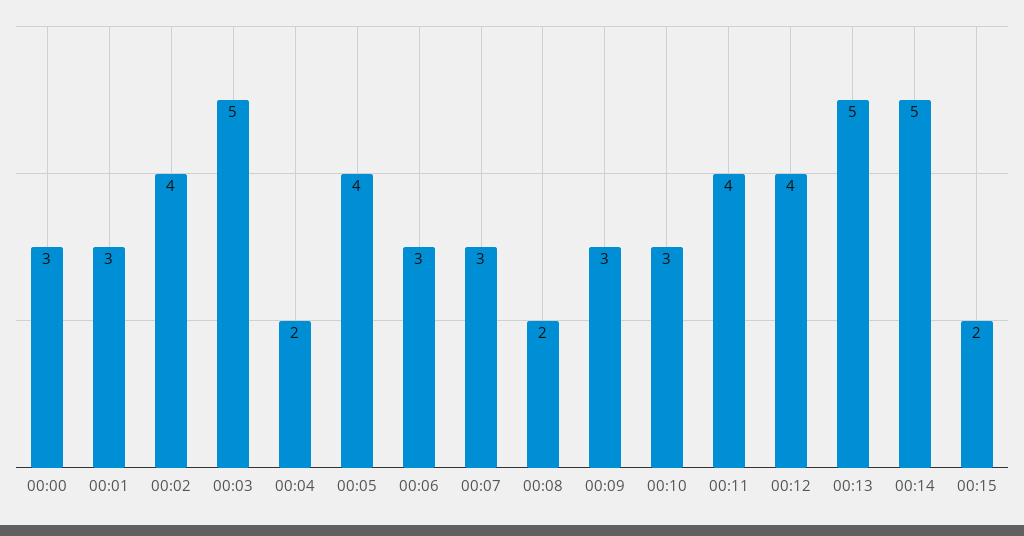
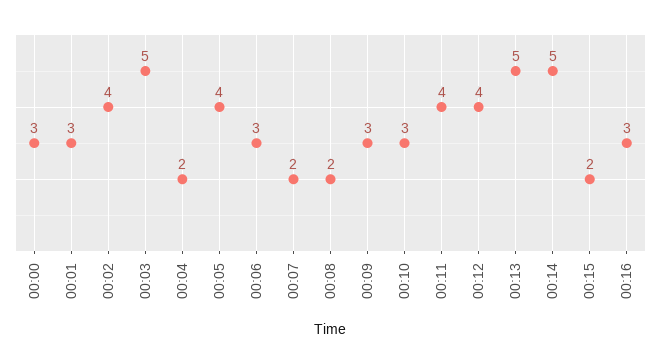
00:07: 3 -> 2
00:16: none -> 3

